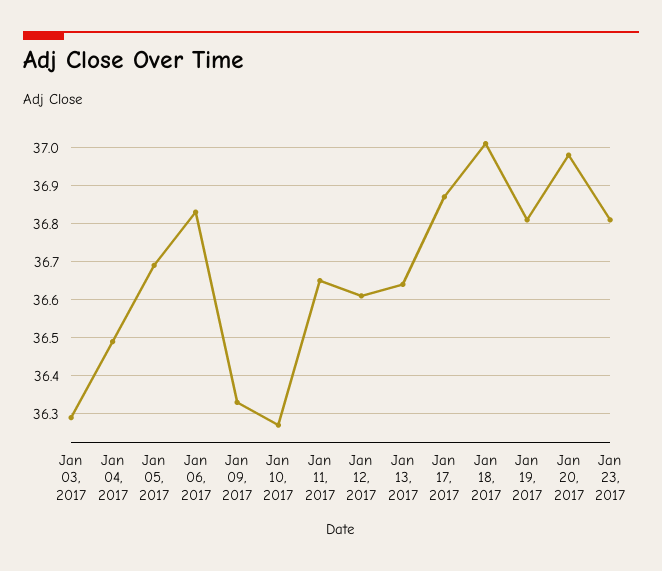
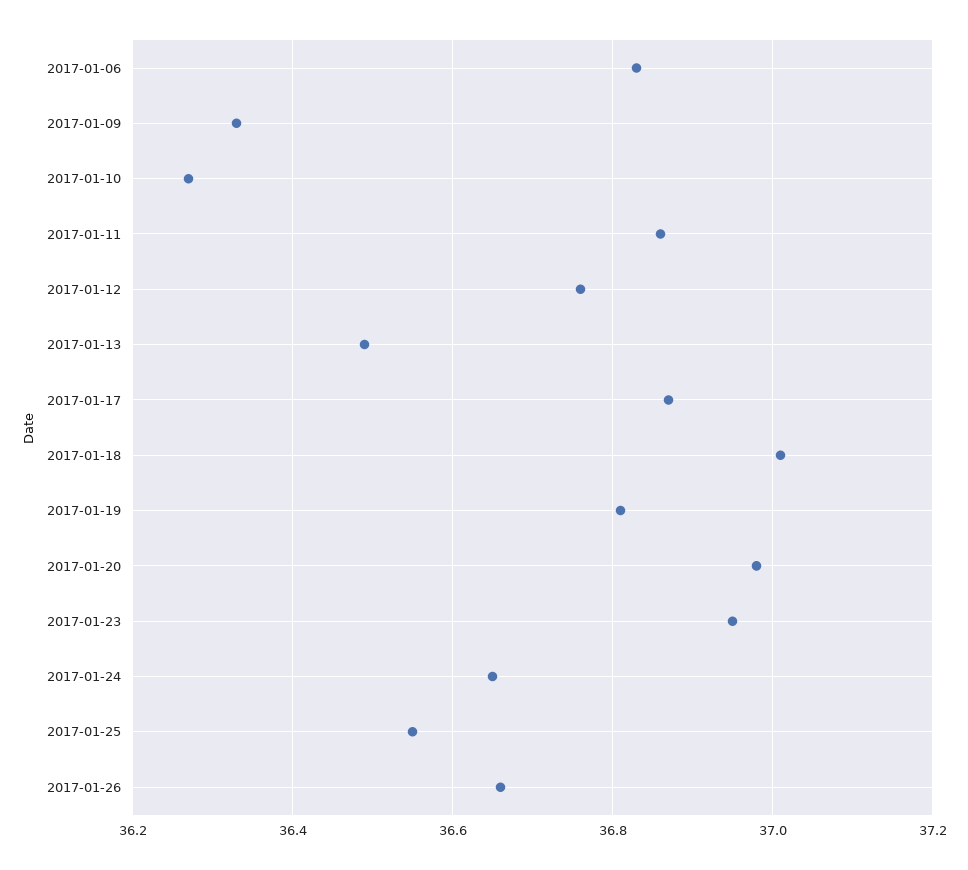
Jan 03, 2017: 36.3 -> none
Jan 04, 2017: 36.5 -> none
Jan 05, 2017: 36.7 -> none
Jan 11, 2017: 36.65 -> 36.85
Jan 12, 2017: 36.6 -> 36.75
Jan 13, 2017: 36.65 -> 36.5
Jan 23, 2017: 36.8 -> 36.95
2017-01-24: none -> 36.65
2017-01-25: none -> 36.55
2017-01-26: none -> 36.65

